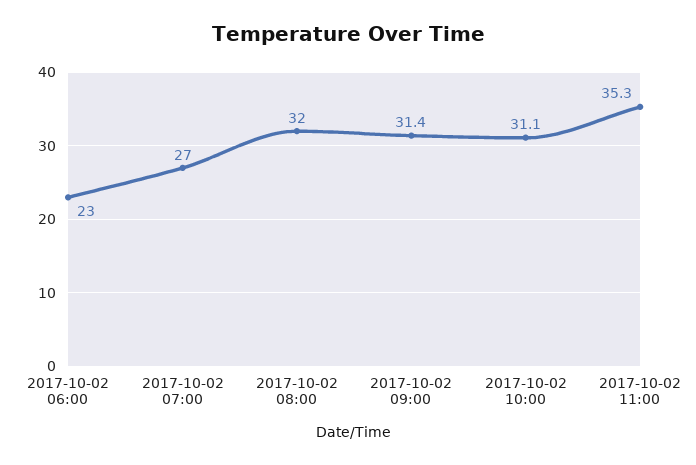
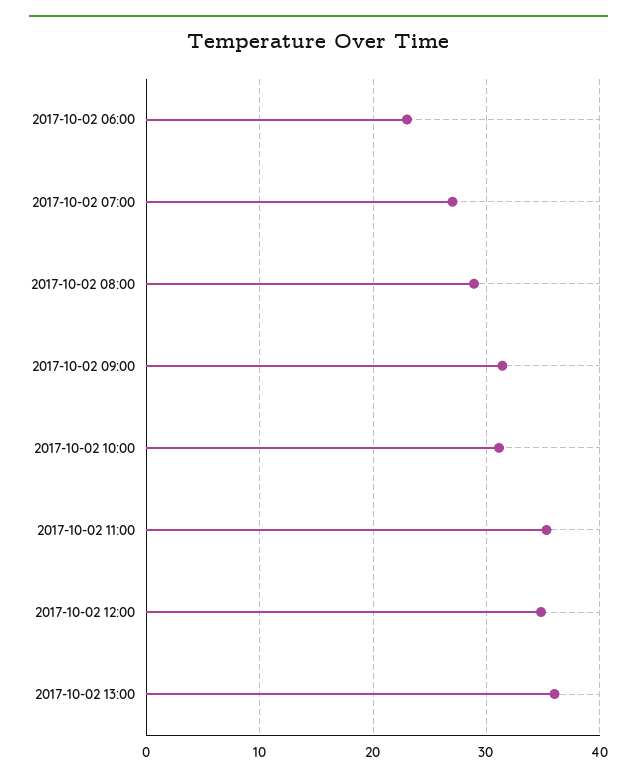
2017-10-02 08:00: 32 -> 29
2017-10-02 12:00: none -> 35
2017-10-02 13:00: none -> 36

